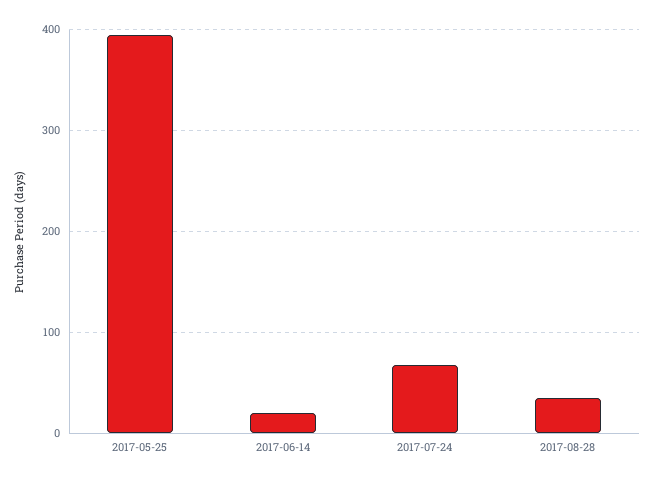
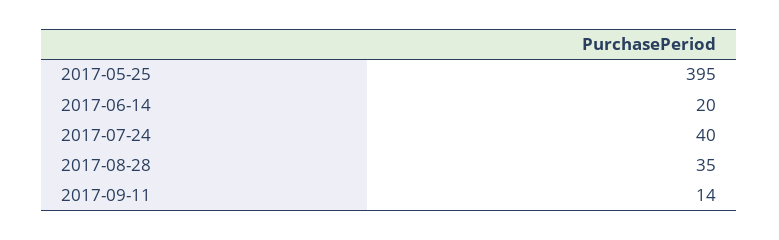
2017-07-24: 70 -> 40
2017-09-11: none -> 14

